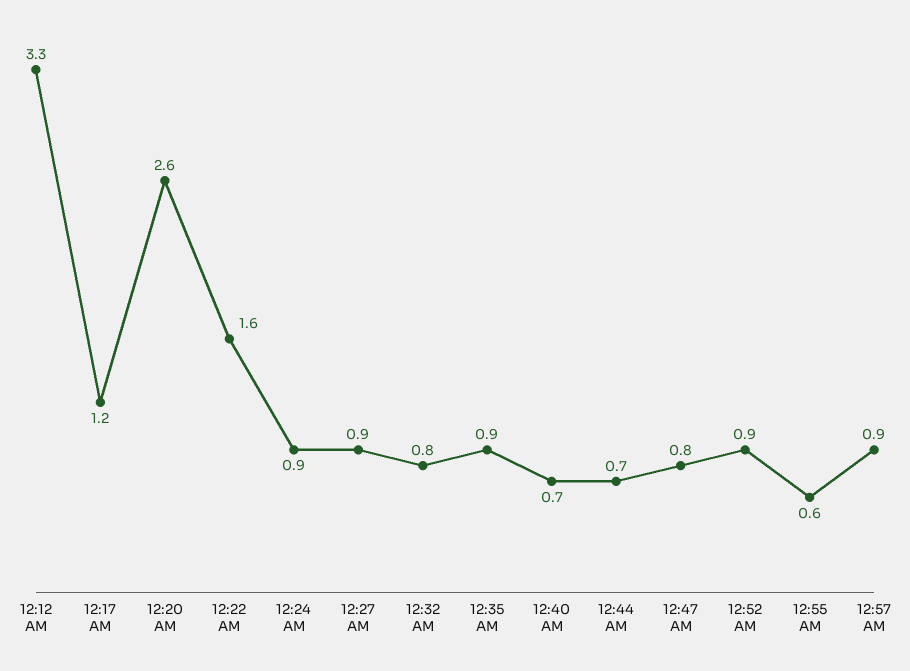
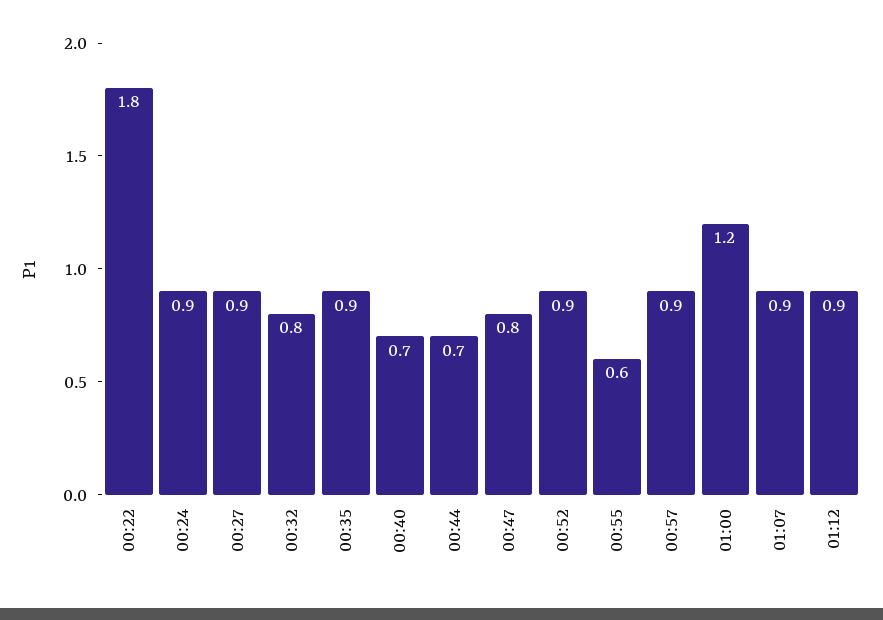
12:12 AM: 3.3 -> none
12:17 AM: 1.2 -> none
12:20 AM: 2.6 -> none
12:22 AM: 1.6 -> 1.8
01:00: none -> 1.2
01:07: none -> 0.9
01:12: none -> 0.9

